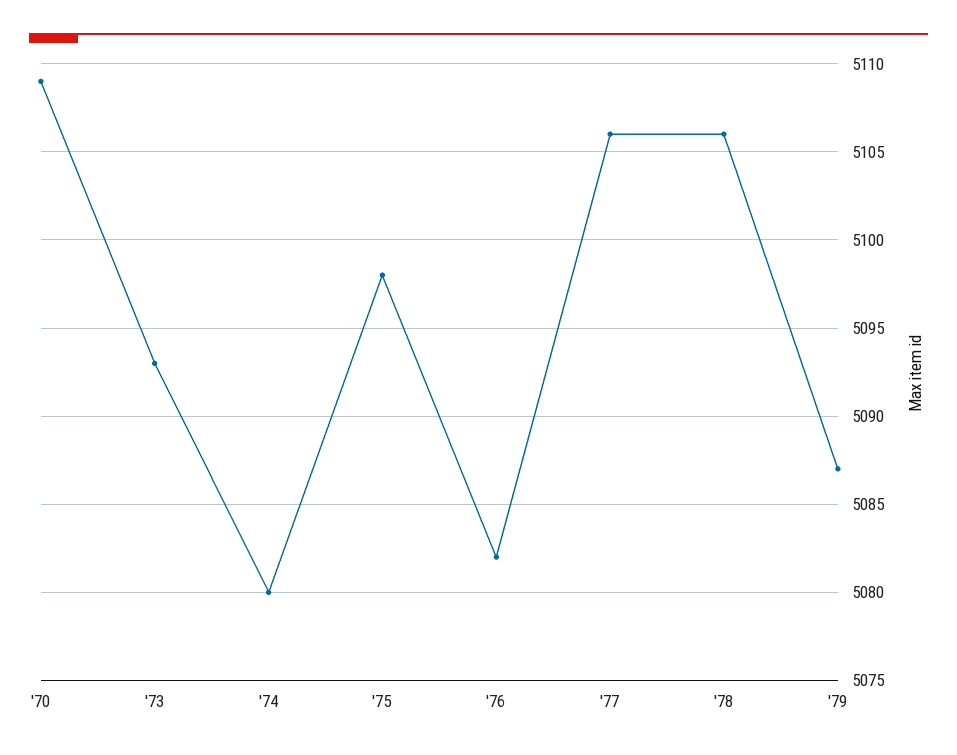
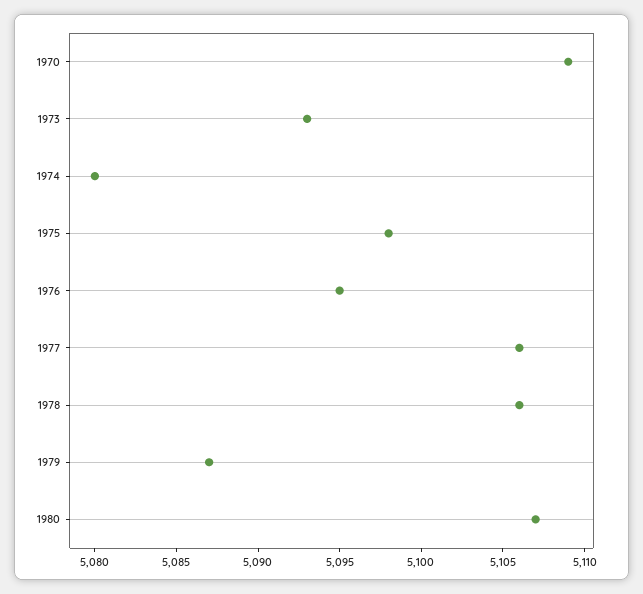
'76: 5082 -> 5095
1980: none -> 5107

